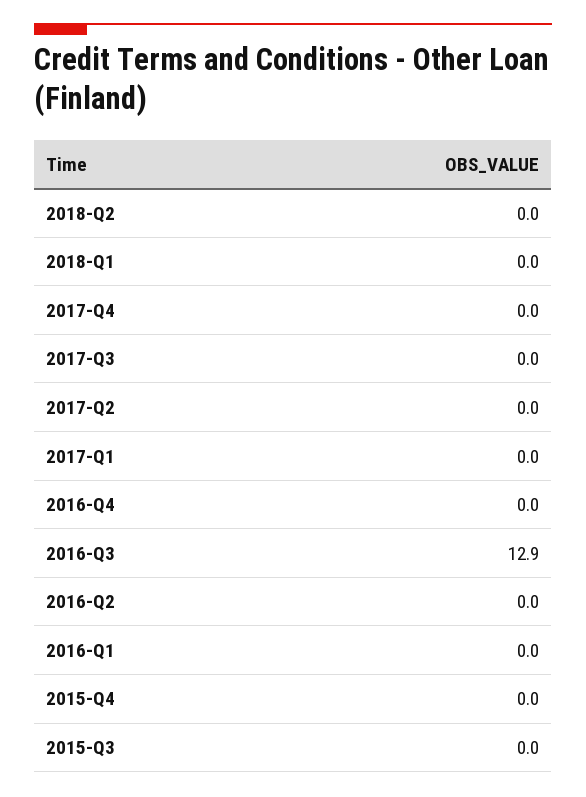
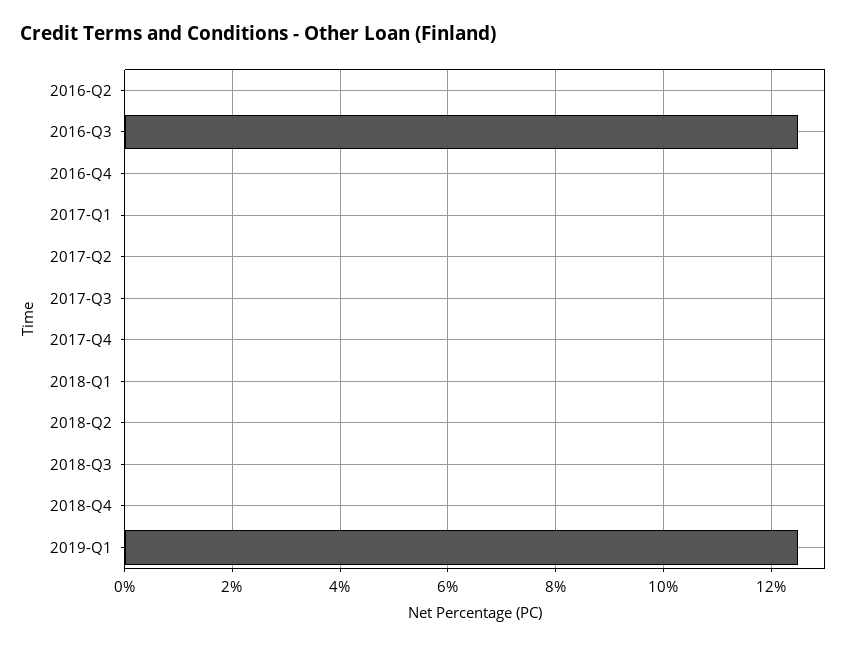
2016-Q3: 12.9 -> 12.5
2016-Q1: 0 -> none
2015-Q4: 0 -> none
2015-Q3: 0 -> none
2018-Q3: none -> 0
2018-Q4: none -> 0
2019-Q1: none -> 12.5

